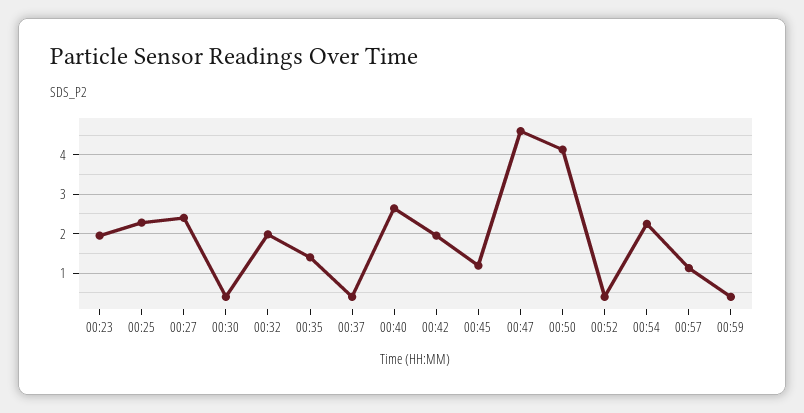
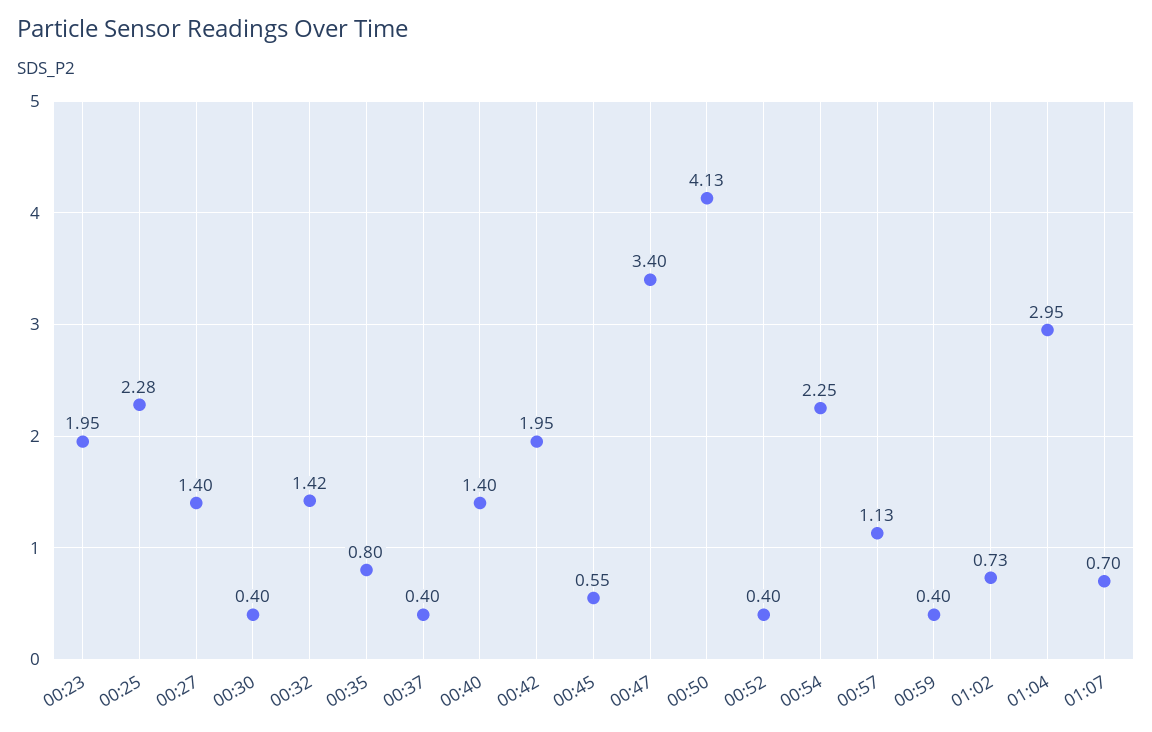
00:27: 2.4 -> 1.4
00:32: 2 -> 1.42
00:35: 1.4 -> 0.8
00:40: 2.6 -> 1.4
00:45: 1.2 -> 0.55
00:47: 4.6 -> 3.4
01:02: none -> 0.73
01:04: none -> 2.95
01:07: none -> 0.7

